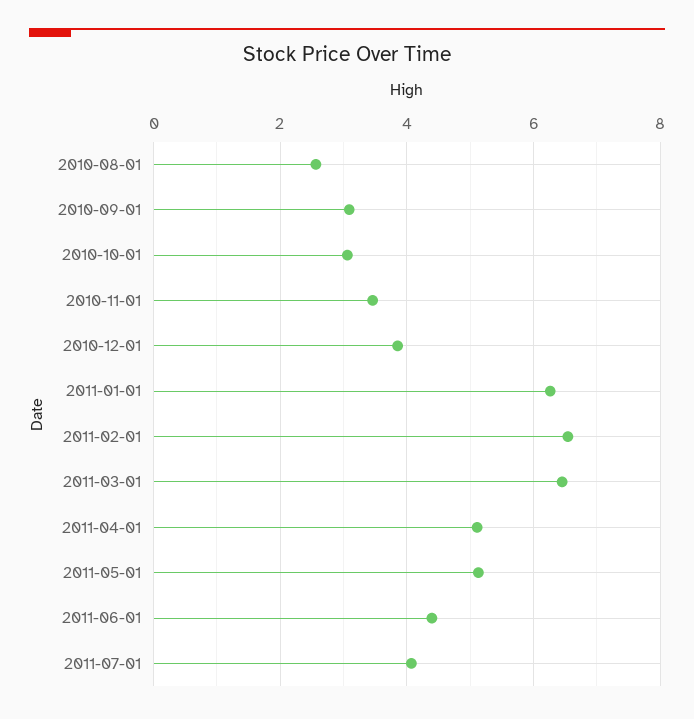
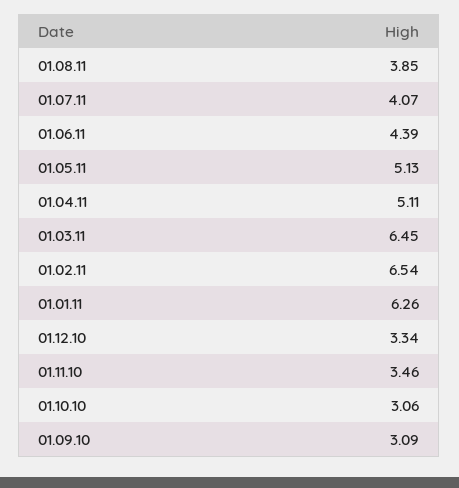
2010-08-01: 2.6 -> none
2010-12-01: 3.8 -> 3.34
01.08.11: none -> 3.85

